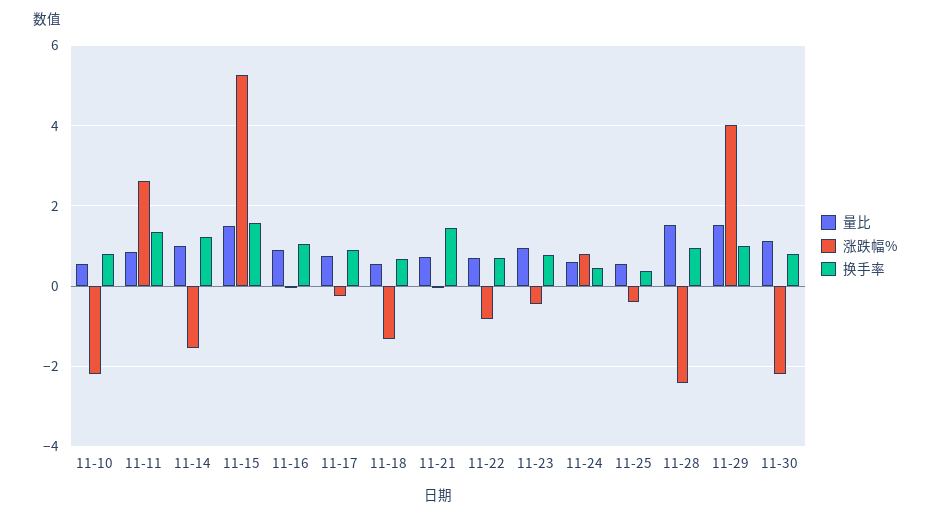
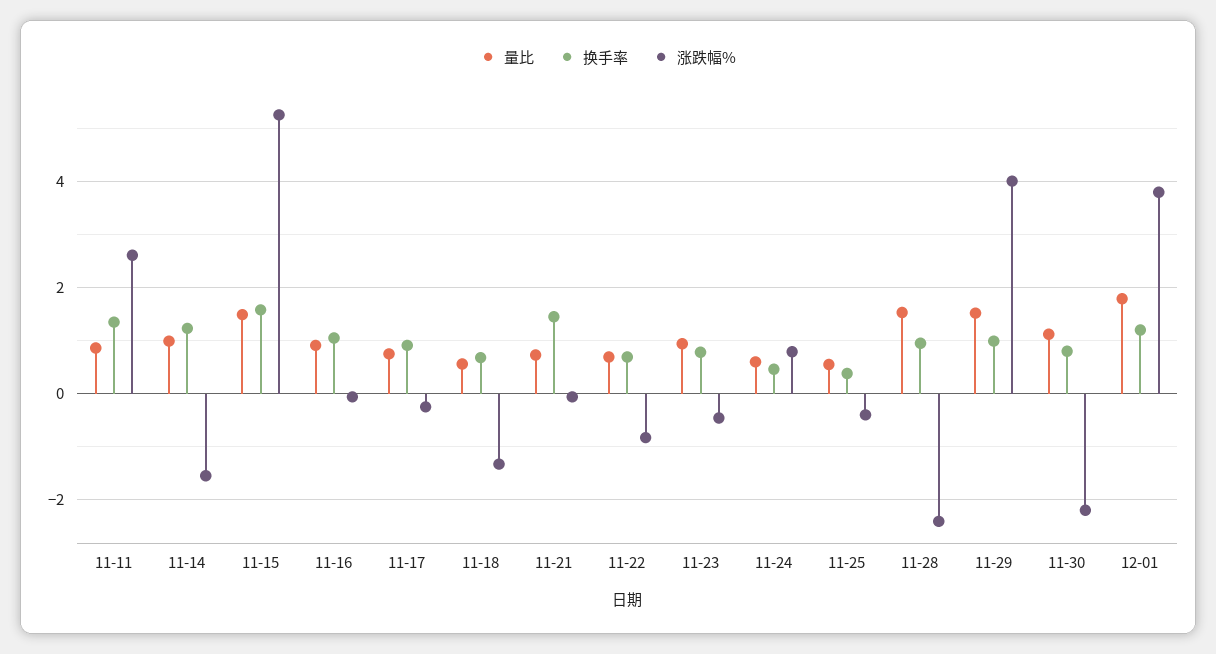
量比, 11-10: 0.6 -> none
涨跌幅%, 11-10: -2.2 -> none
换手率, 11-10: 0.8 -> none
量比, 12-01: none -> 1.8
换手率, 12-01: none -> 1.2
涨跌幅%, 12-01: none -> 3.8

